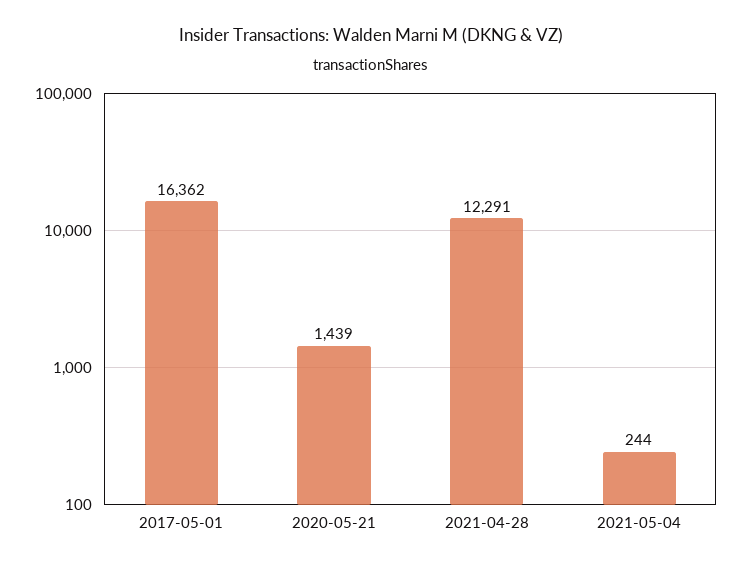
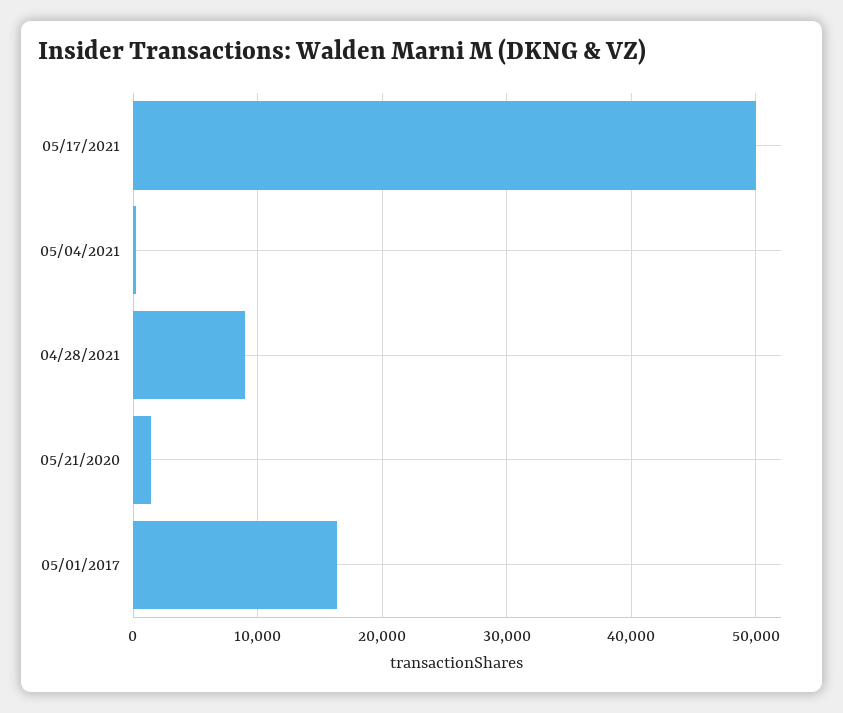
2021-04-28: 12291 -> 9000
05/17/2021: none -> 50000

